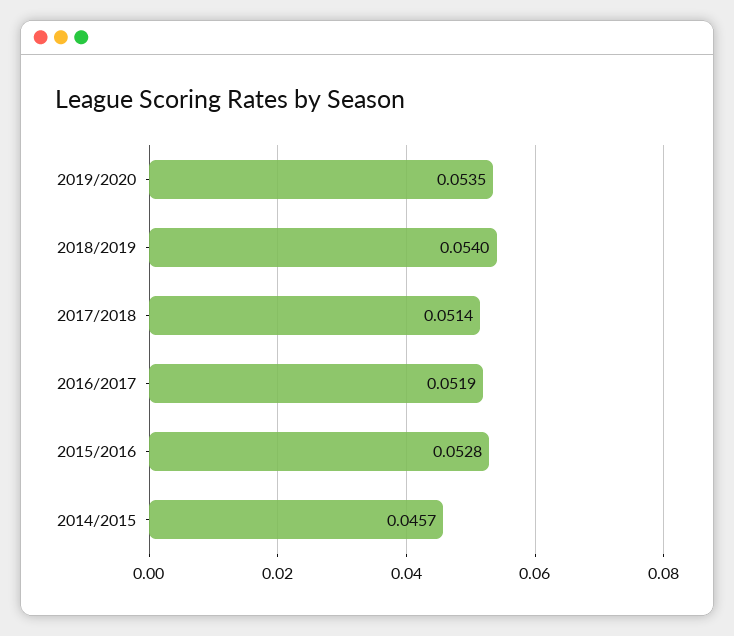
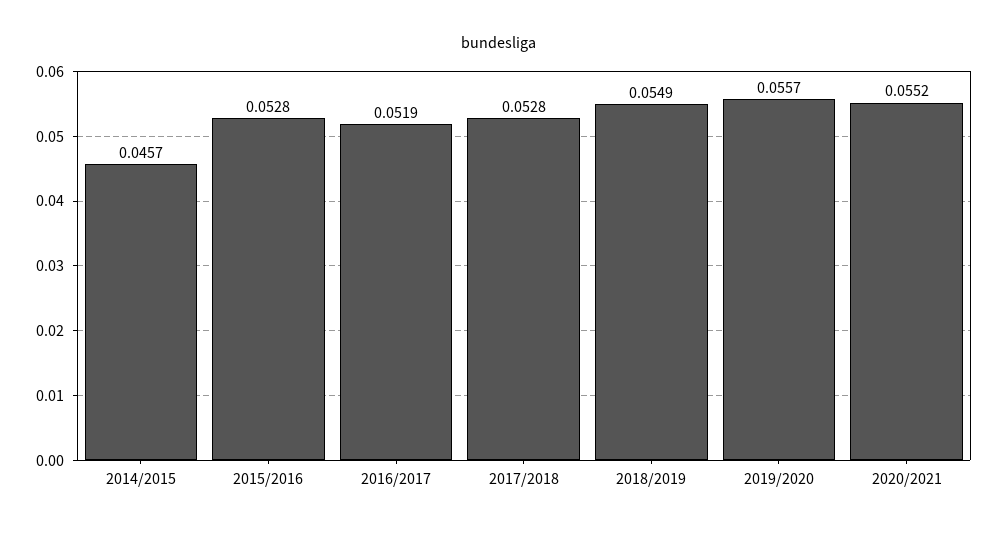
2019/2020: 0.0535 -> 0.0557
2018/2019: 0.054 -> 0.0549
2017/2018: 0.0514 -> 0.0528
2020/2021: none -> 0.0552

